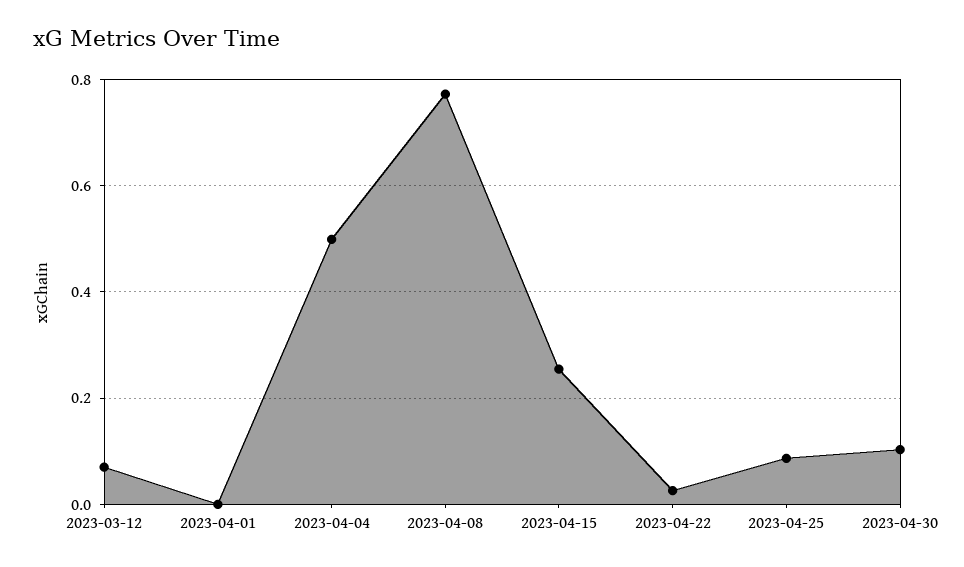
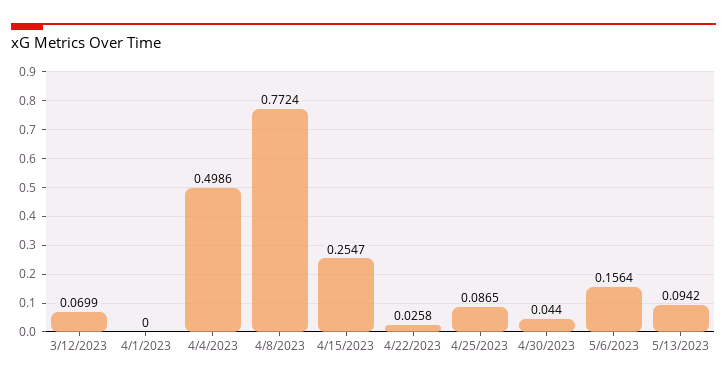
2023-04-30: 0.1 -> 0.044
5/6/2023: none -> 0.1564
5/13/2023: none -> 0.0942

